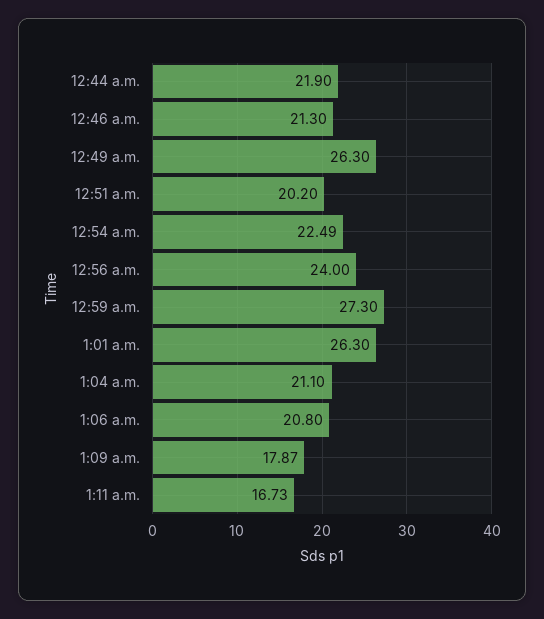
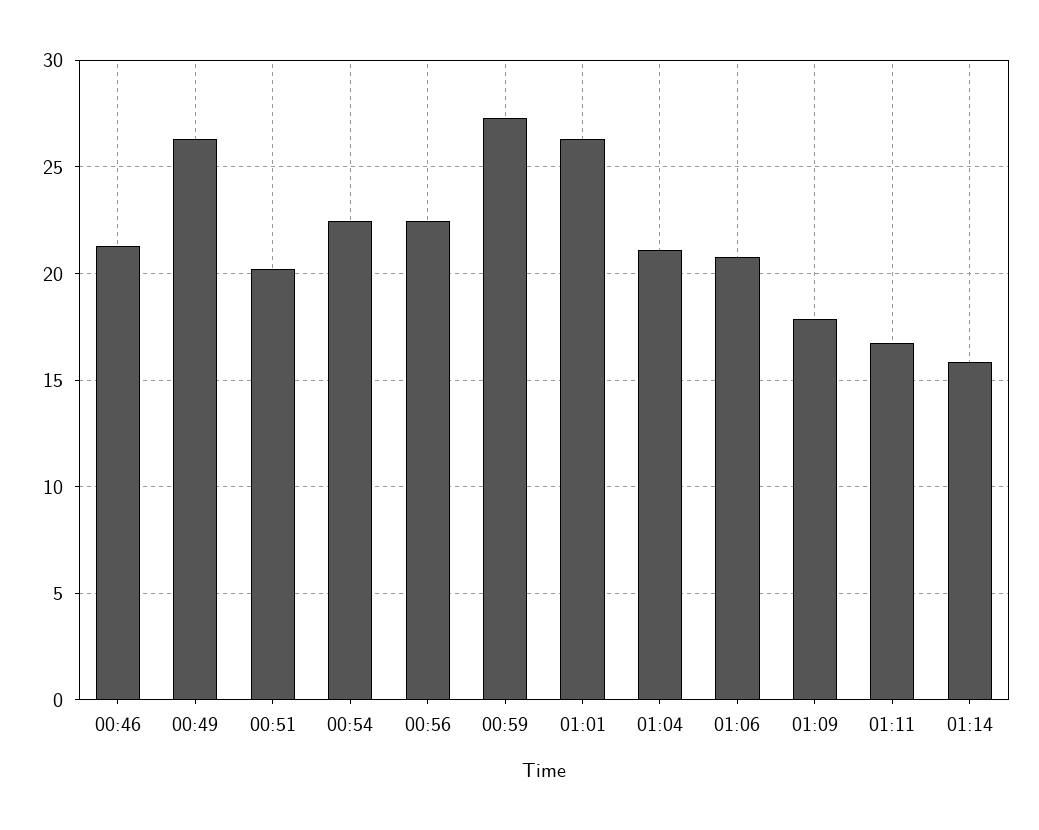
12:44 a.m.: 21.9 -> none
12:56 a.m.: 24 -> 22.5
01:14: none -> 16

